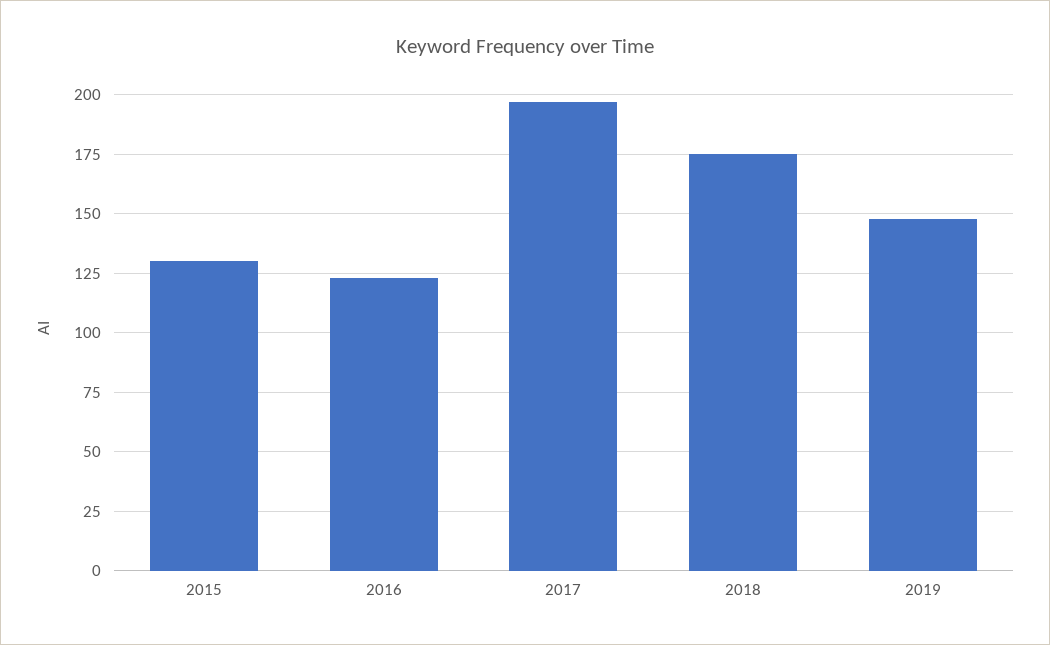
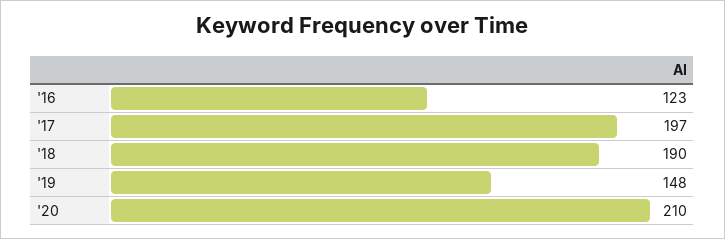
2015: 130 -> none
2018: 175 -> 190
'20: none -> 210

